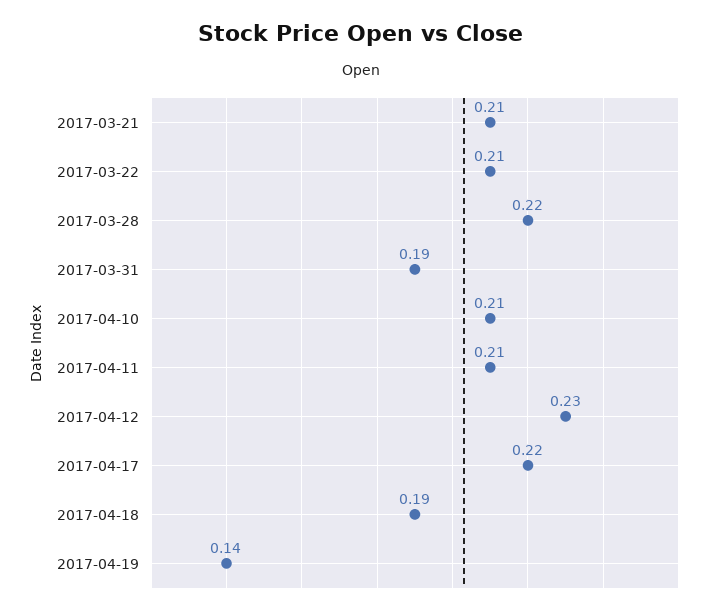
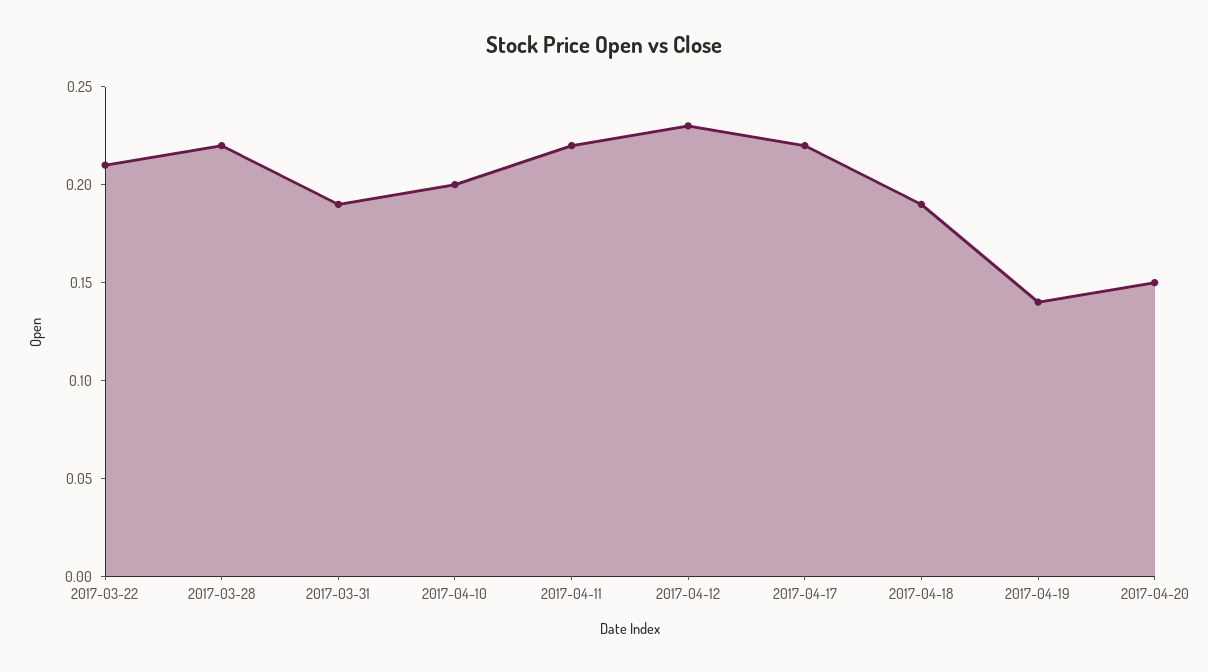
2017-03-21: 0.21 -> none
2017-04-10: 0.21 -> 0.2
2017-04-11: 0.21 -> 0.22
2017-04-20: none -> 0.15

